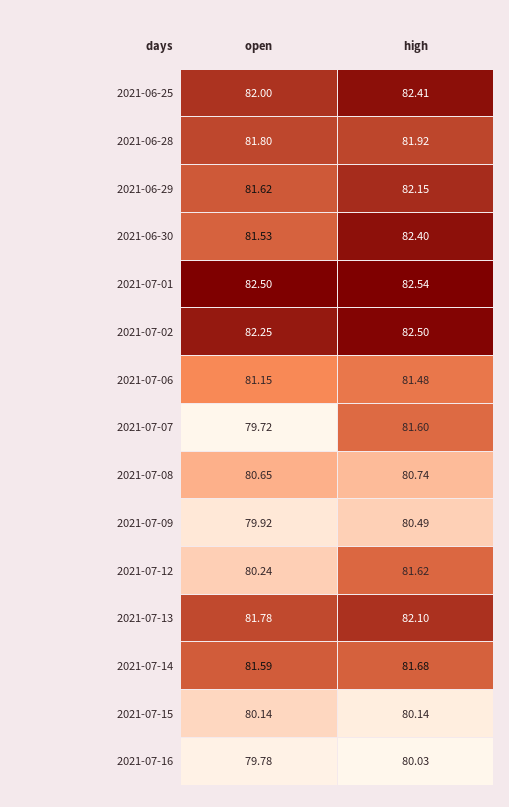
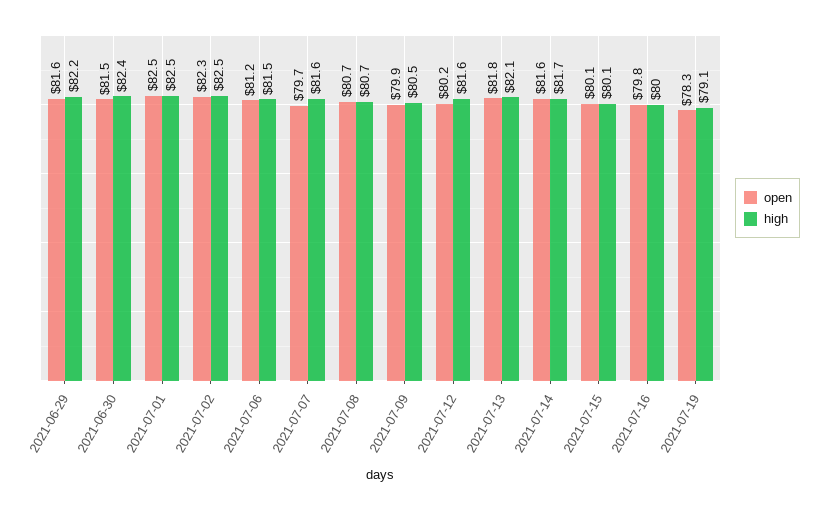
open, 2021-06-25: 82 -> none
high, 2021-06-25: 82.41 -> none
open, 2021-06-28: 81.8 -> none
high, 2021-06-28: 81.92 -> none
open, 2021-07-19: none -> 78.3
high, 2021-07-19: none -> 79.1

